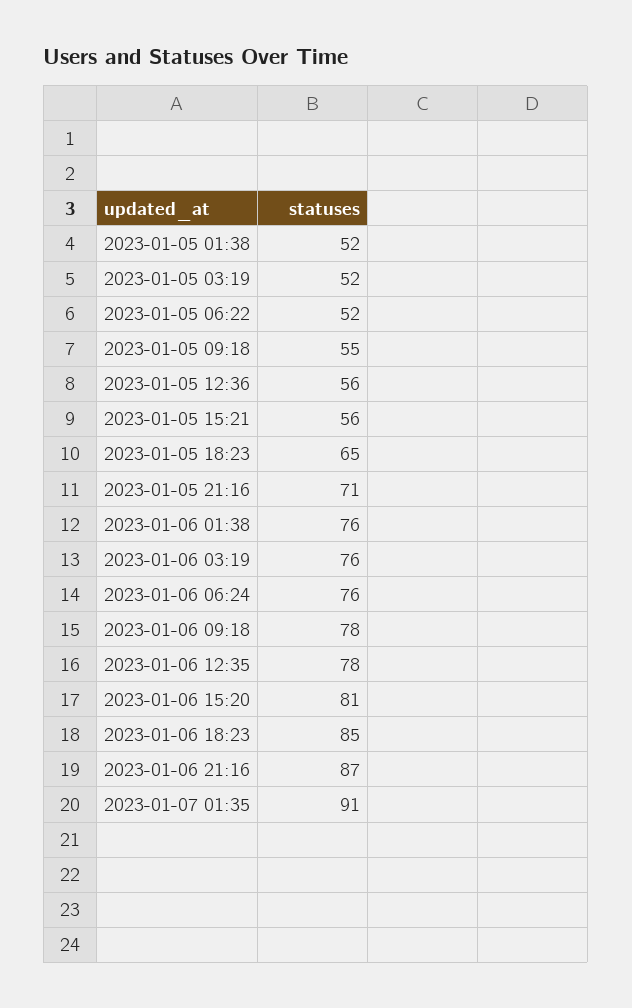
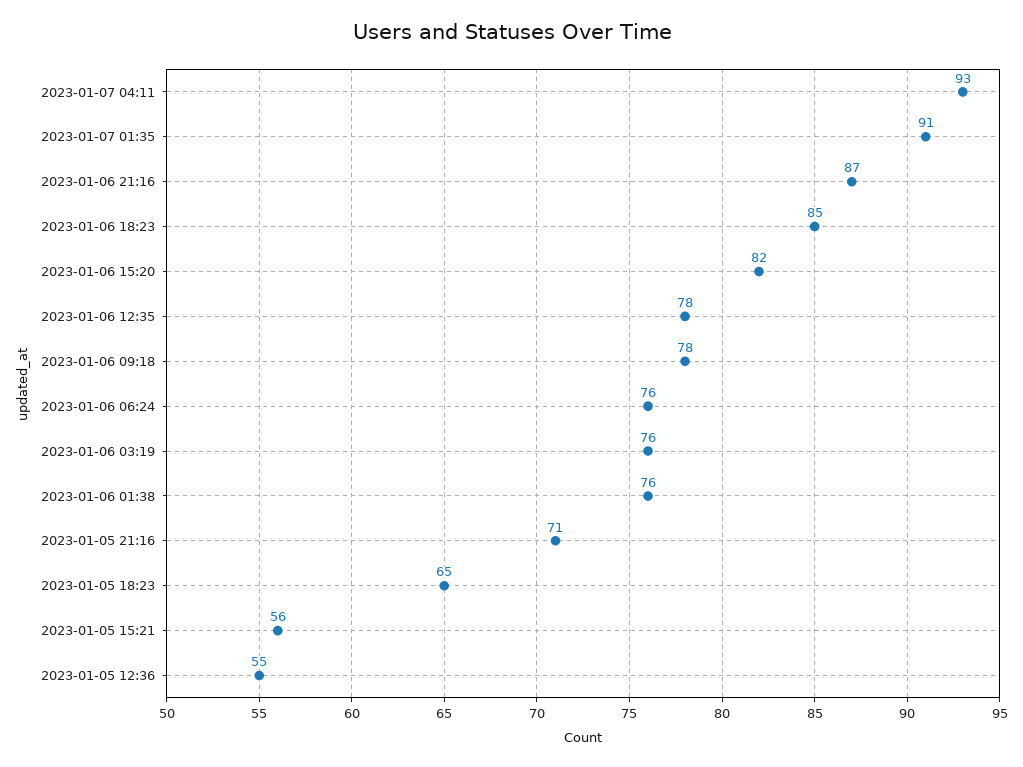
2023-01-05 01:38: 52 -> none
2023-01-05 03:19: 52 -> none
2023-01-05 06:22: 52 -> none
2023-01-05 09:18: 55 -> none
2023-01-05 12:36: 56 -> 55
2023-01-06 15:20: 81 -> 82
2023-01-07 04:11: none -> 93

